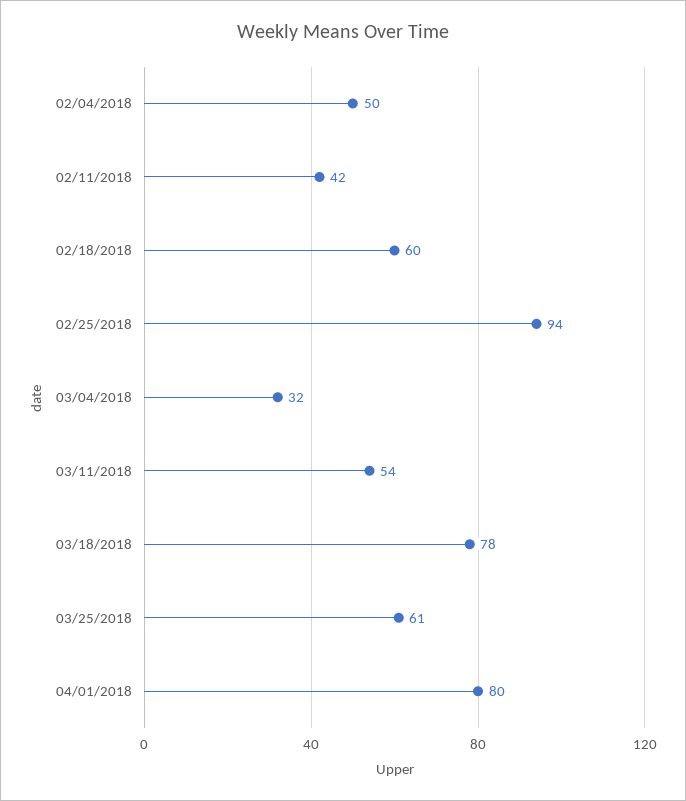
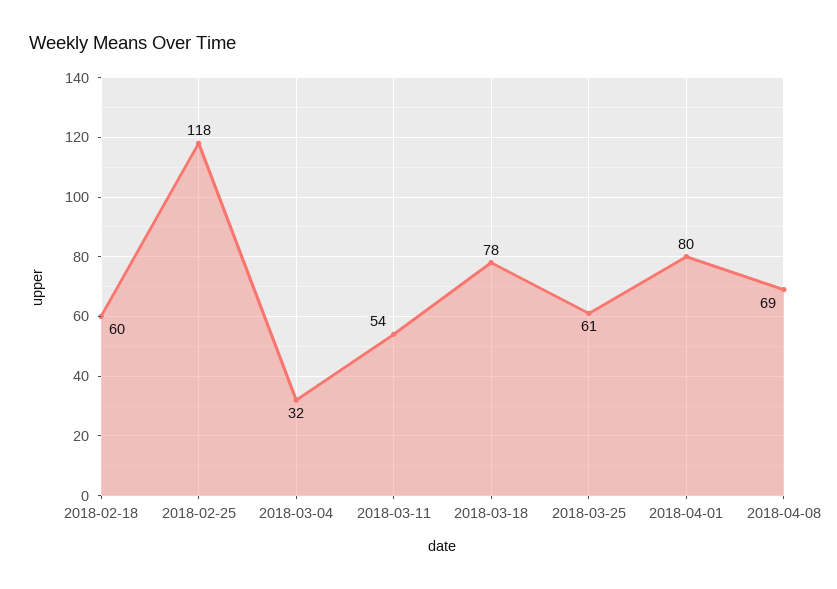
02/04/2018: 50 -> none
02/11/2018: 42 -> none
02/25/2018: 94 -> 118
2018-04-08: none -> 69

